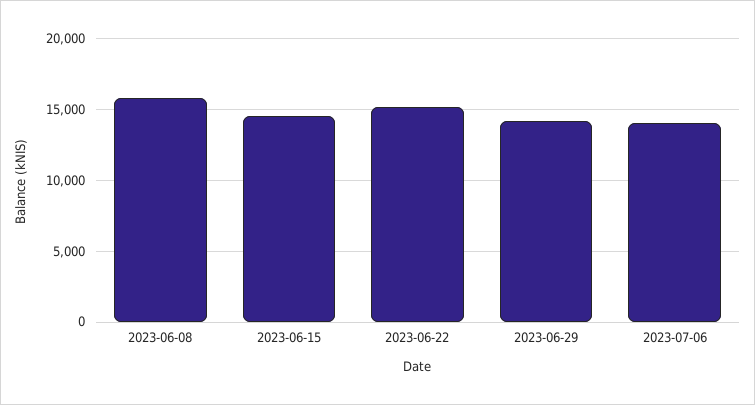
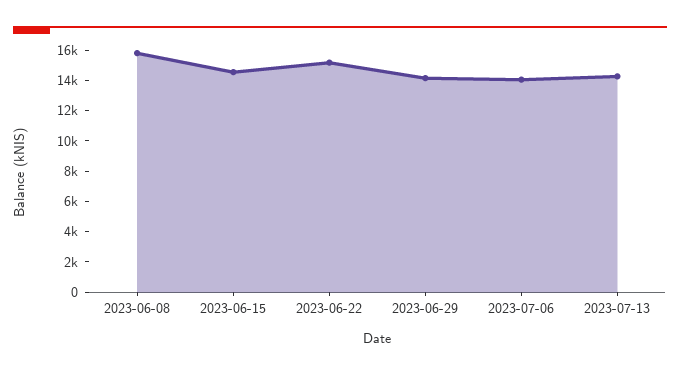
2023-07-13: none -> 14000

